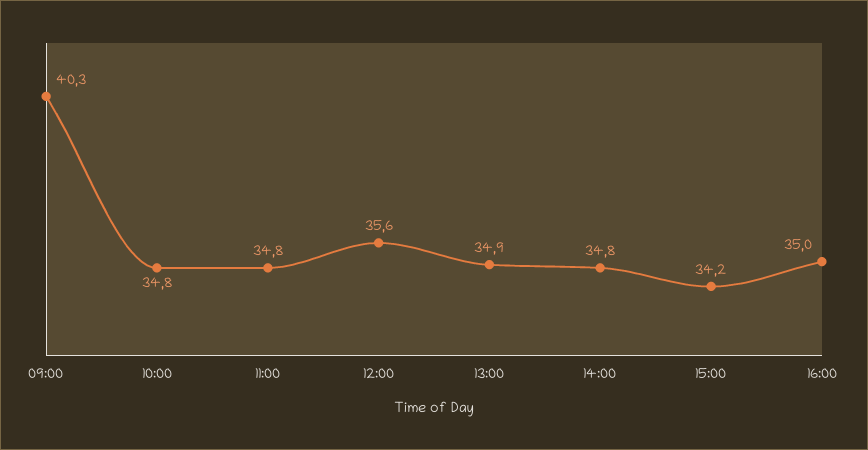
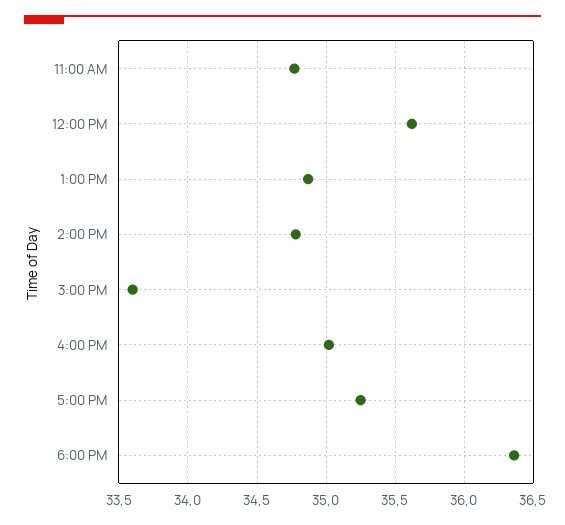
09:00: 40.3 -> none
10:00: 34.8 -> none
15:00: 34.2 -> 33.6
5:00 PM: none -> 35.25
6:00 PM: none -> 36.35

